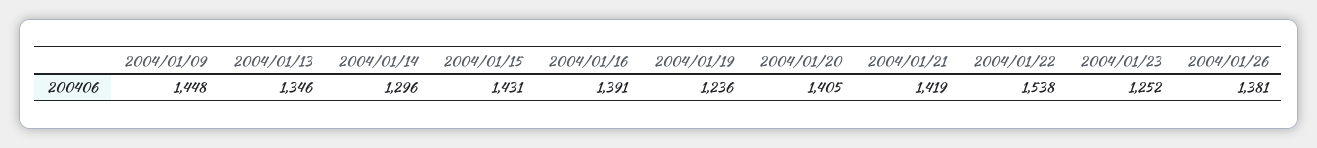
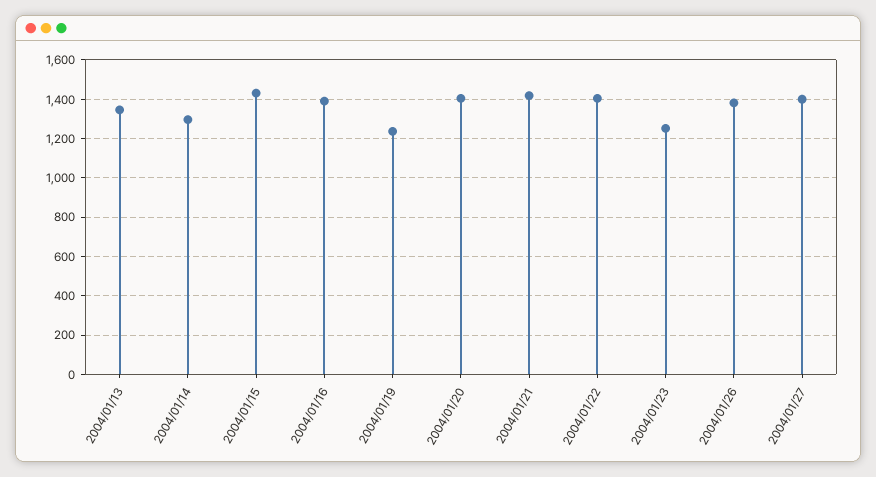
2004/01/09: 1448 -> none
2004/01/22: 1538 -> 1400
2004/01/27: none -> 1400

